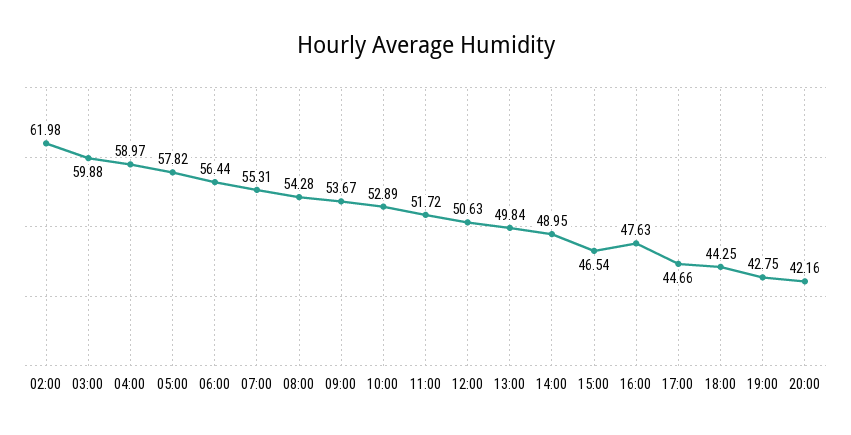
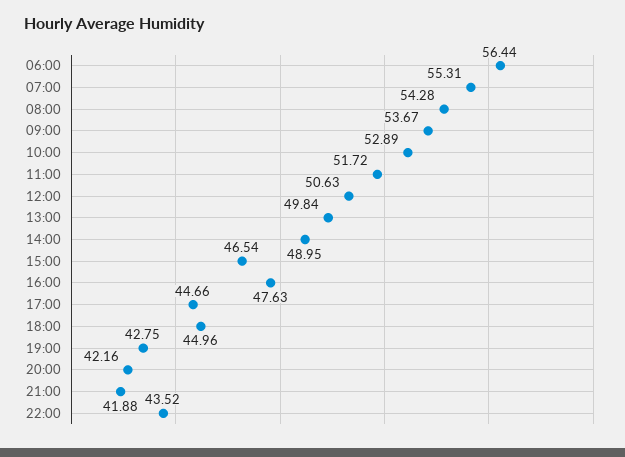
02:00: 61.98 -> none
03:00: 59.88 -> none
04:00: 58.97 -> none
05:00: 57.82 -> none
18:00: 44.25 -> 44.96
21:00: none -> 41.88
22:00: none -> 43.52

